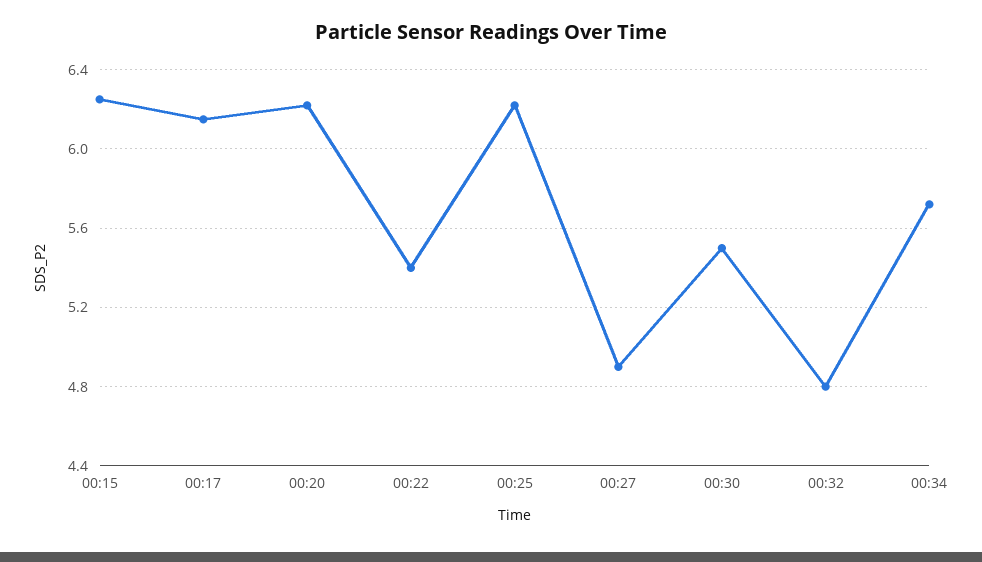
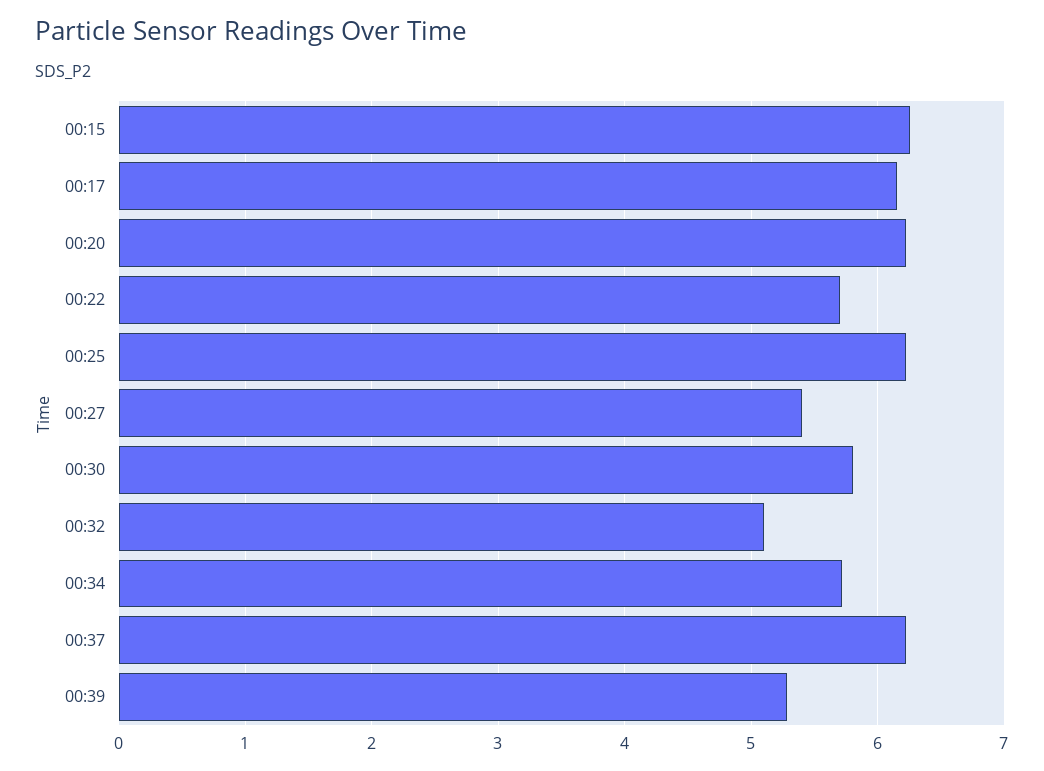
00:22: 5.4 -> 5.7
00:27: 4.9 -> 5.4
00:30: 5.5 -> 5.8
00:32: 4.8 -> 5.1
00:37: none -> 6.2
00:39: none -> 5.3

